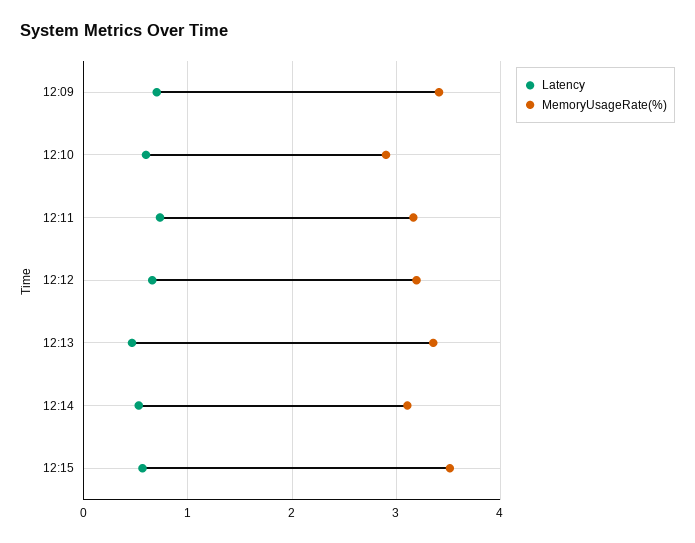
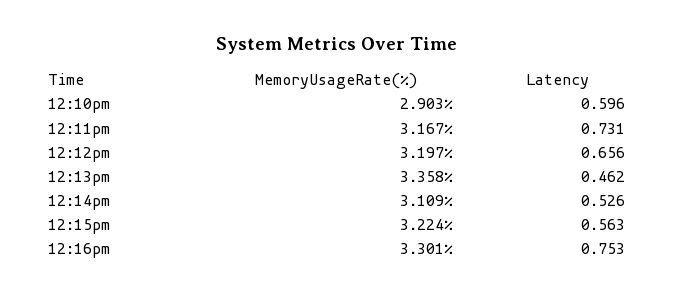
Latency, 12:09: 0.7 -> none
MemoryUsageRate(%), 12:09: 3.4 -> none
MemoryUsageRate(%), 12:15: 3.5 -> 3.224
MemoryUsageRate(%), 12:16pm: none -> 3.301
Latency, 12:16pm: none -> 0.753

